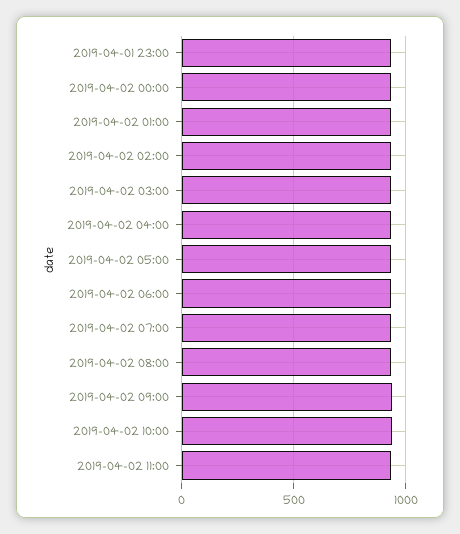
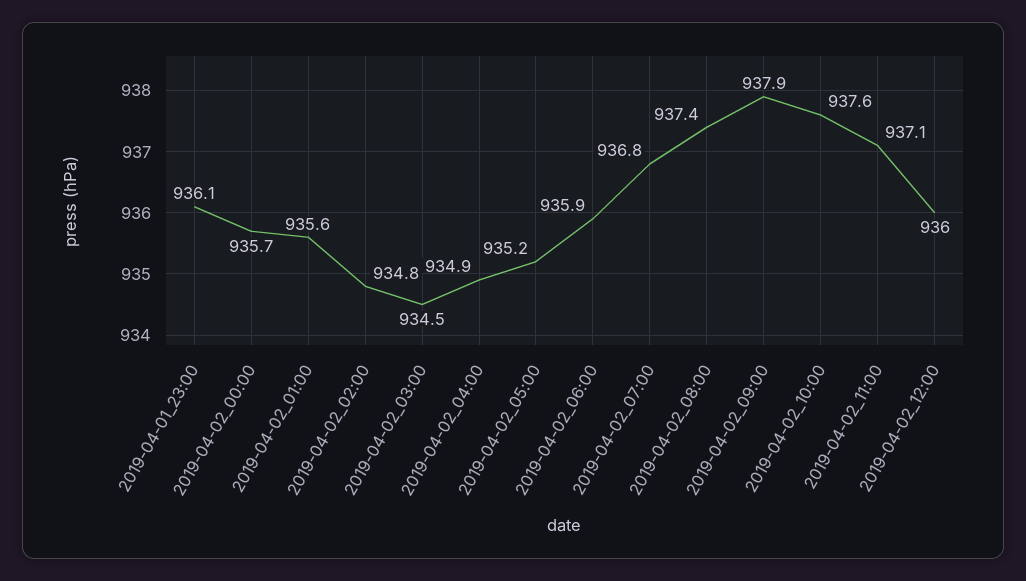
2019-04-02_12:00: none -> 936

